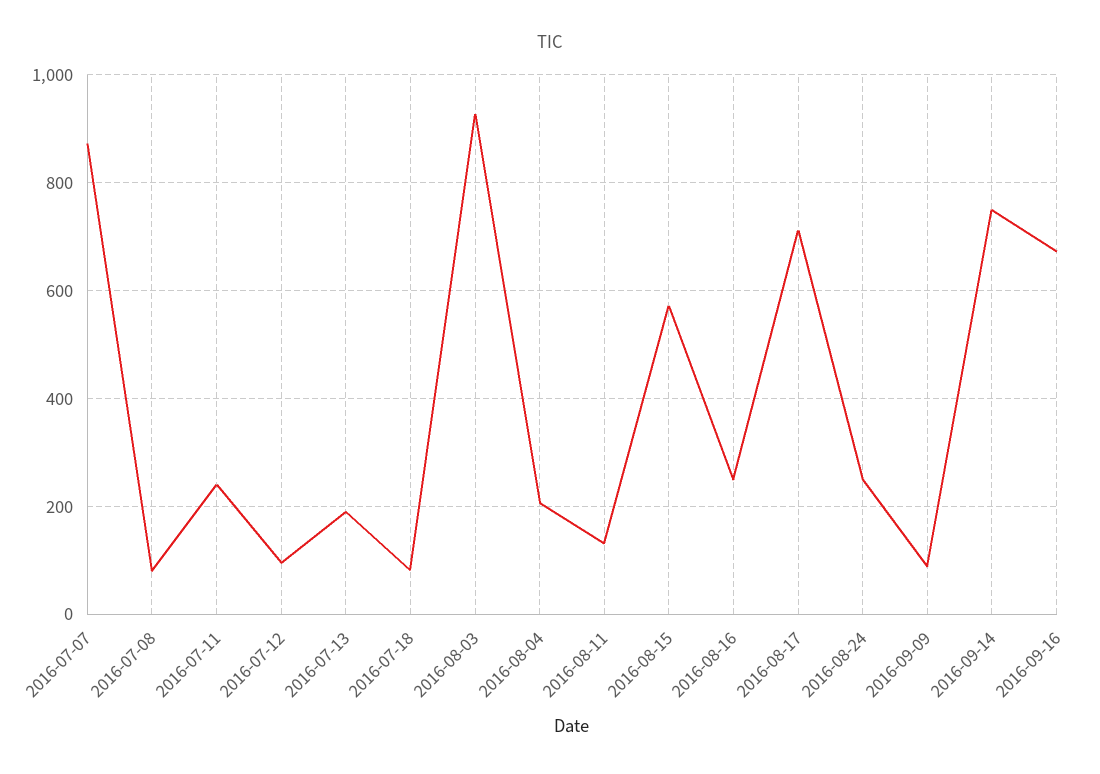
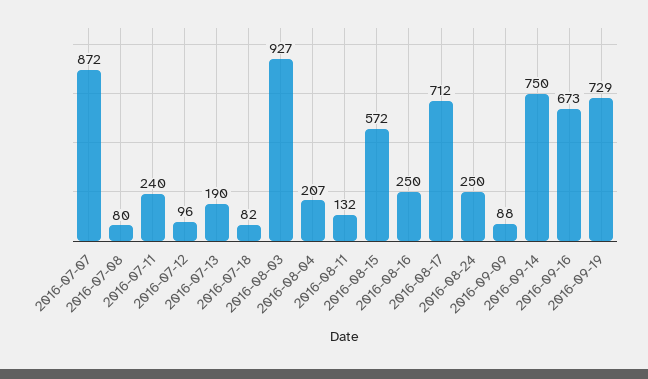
2016-09-19: none -> 729

